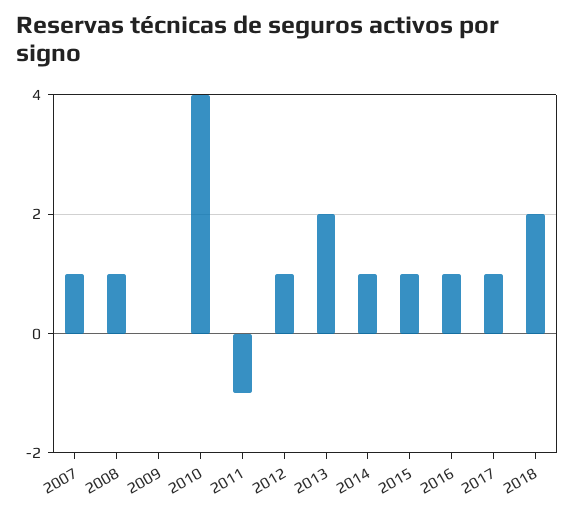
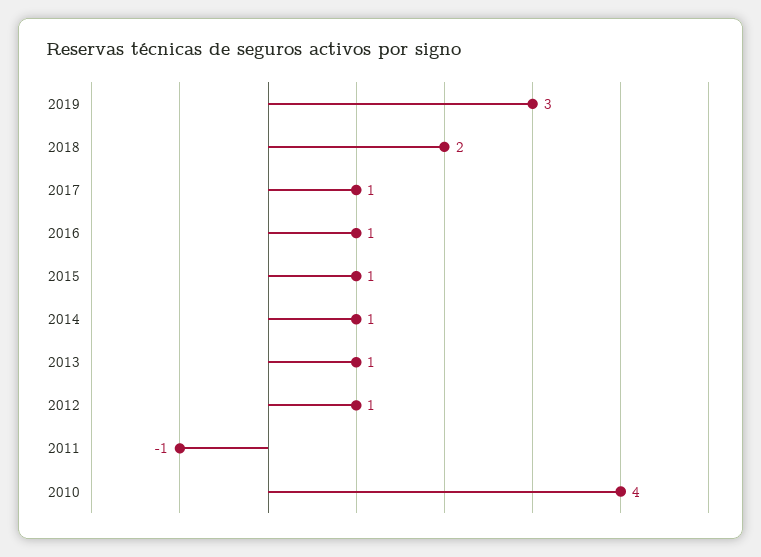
2007: 1 -> none
2008: 1 -> none
2009: 0 -> none
2013: 2 -> 1
2019: none -> 3

